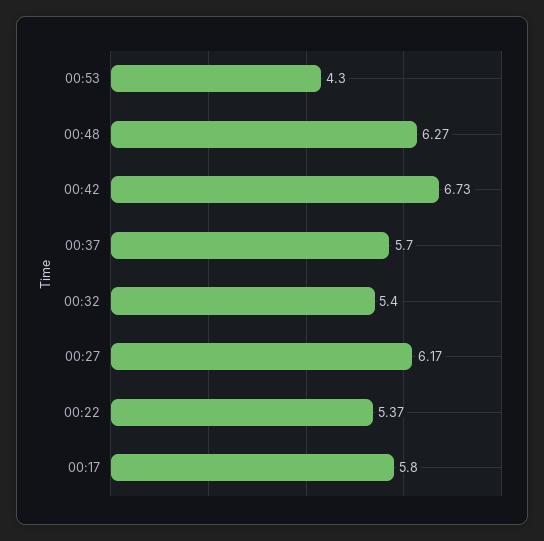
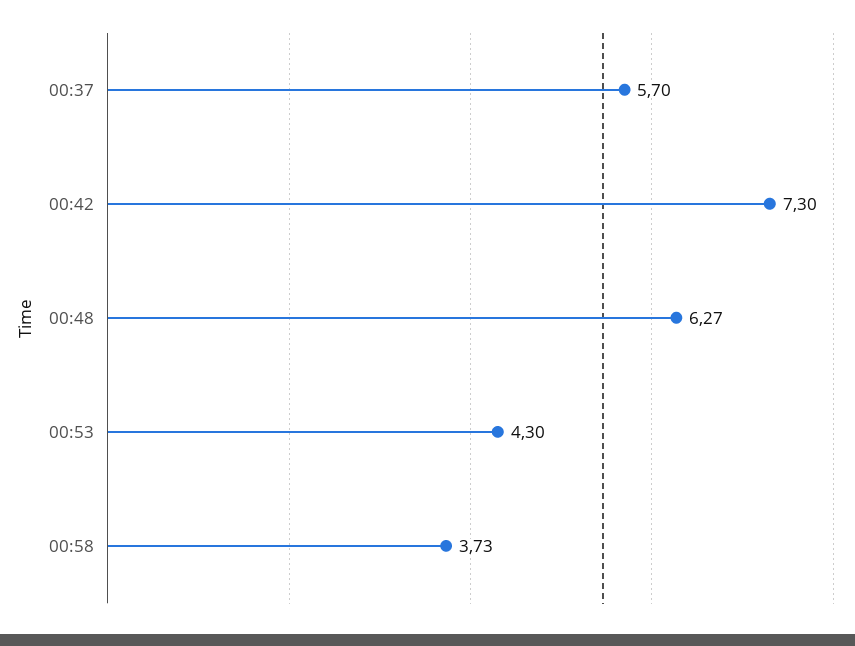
00:42: 6.73 -> 7.3
00:32: 5.4 -> none
00:27: 6.17 -> none
00:22: 5.37 -> none
00:17: 5.8 -> none
00:58: none -> 3.73

